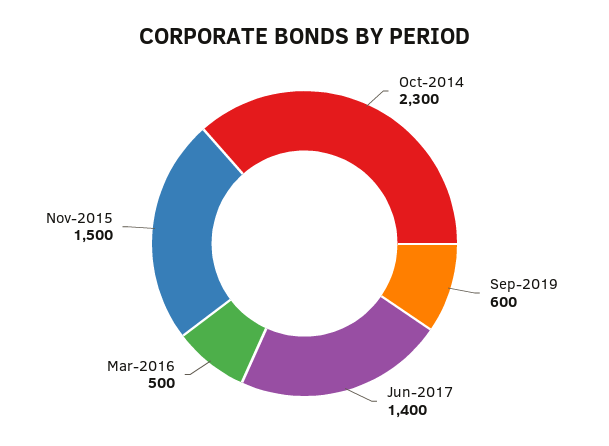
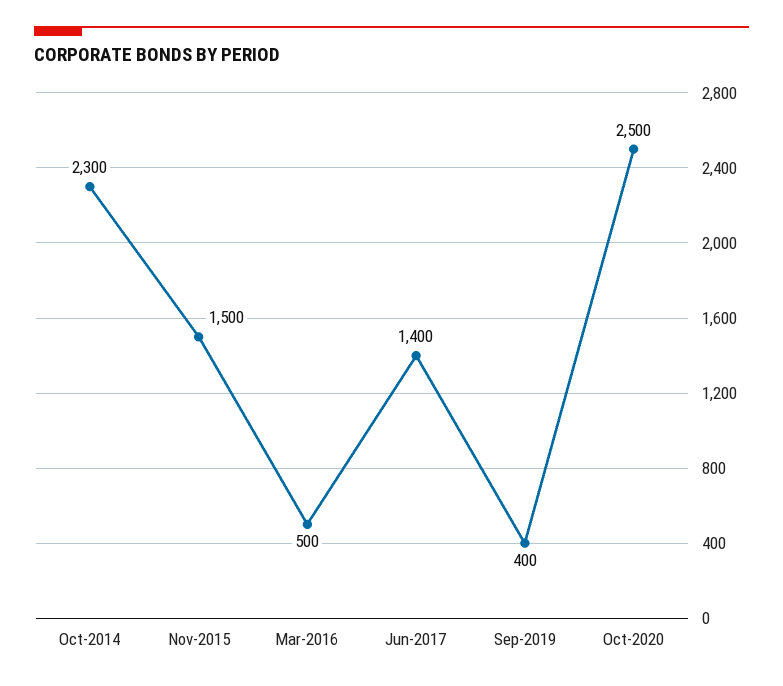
Sep-2019: 600 -> 400
Oct-2020: none -> 2500

